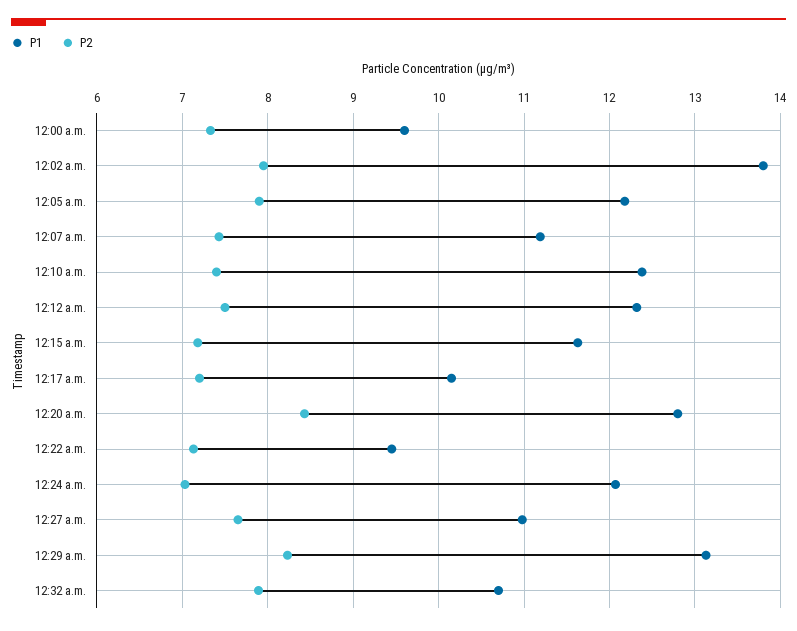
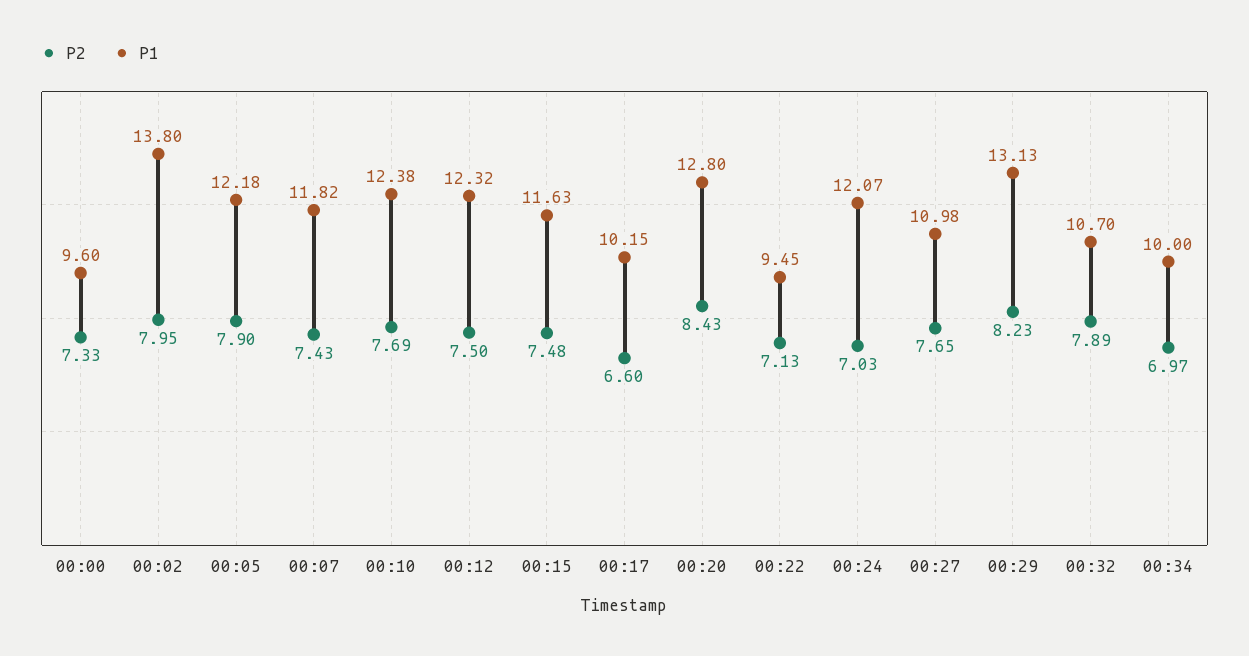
P1, 12:07 a.m.: 11.2 -> 11.82
P2, 12:10 a.m.: 7.4 -> 7.69
P2, 12:15 a.m.: 7.2 -> 7.48
P2, 12:17 a.m.: 7.2 -> 6.6
P2, 00:34: none -> 6.97
P1, 00:34: none -> 10

